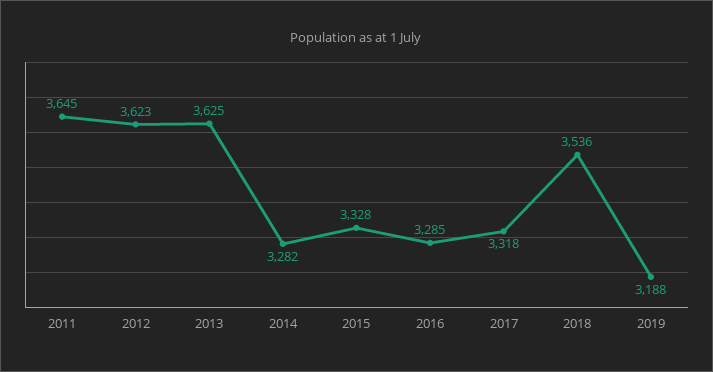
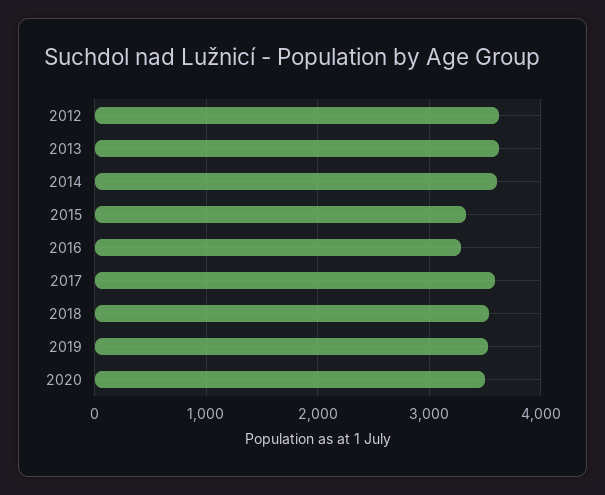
2011: 3645 -> none
2014: 3282 -> 3600
2017: 3318 -> 3600
2019: 3188 -> 3500
2020: none -> 3500

